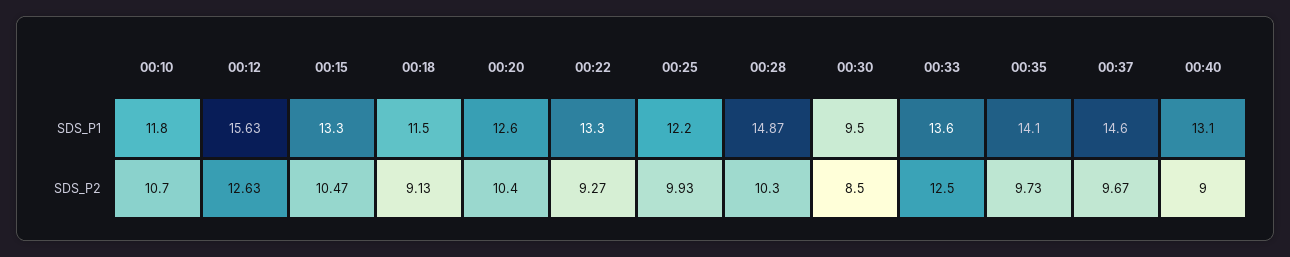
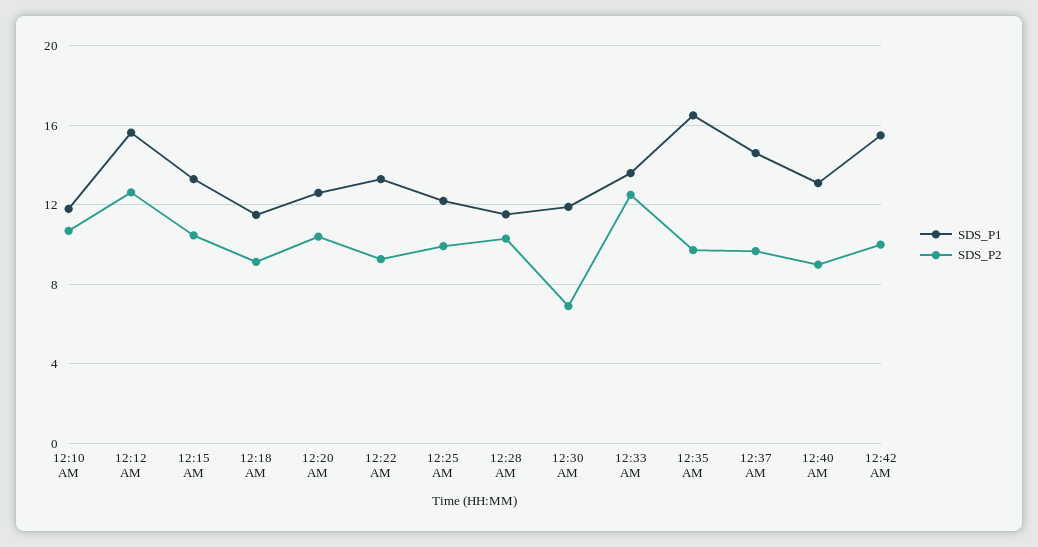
SDS_P1, 00:28: 14.87 -> 11.5
SDS_P1, 00:30: 9.5 -> 12
SDS_P1, 00:35: 14.1 -> 16.5
SDS_P2, 00:30: 8.5 -> 7
SDS_P1, 12:42 AM: none -> 15.5
SDS_P2, 12:42 AM: none -> 10

